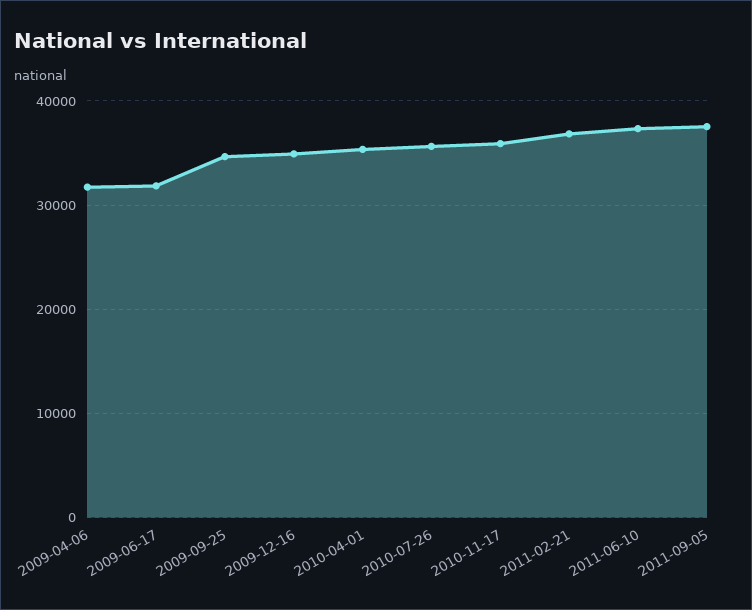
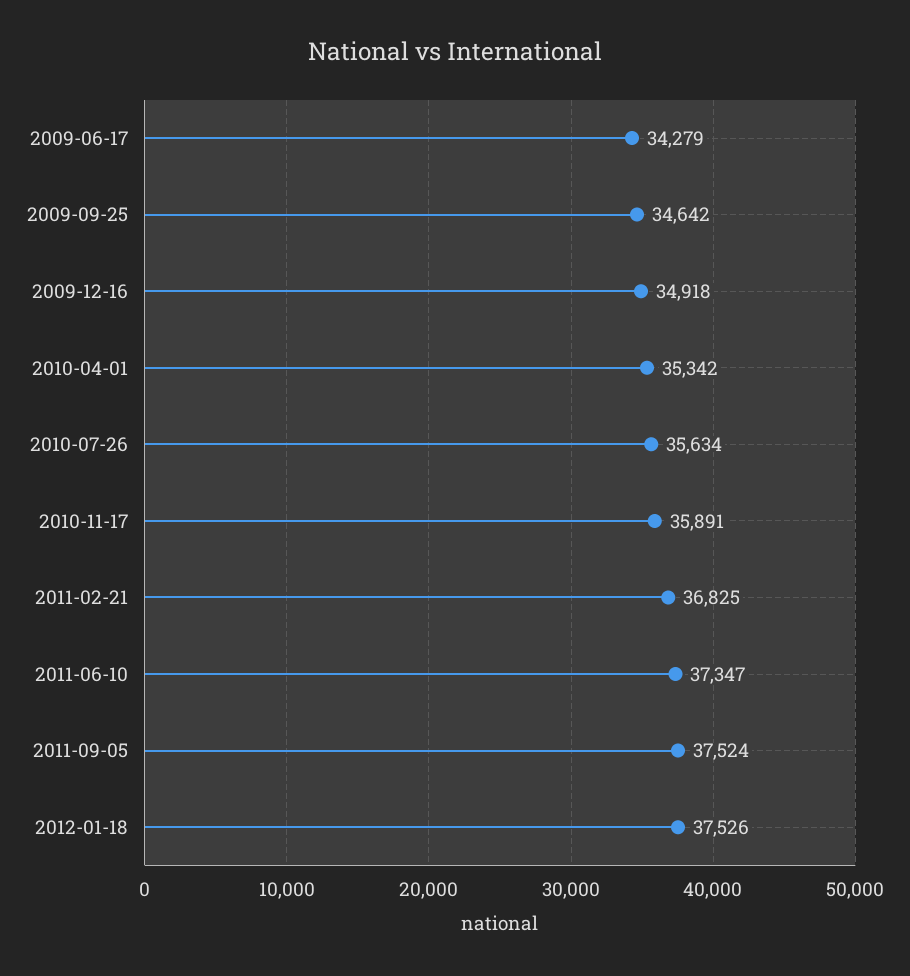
2009-04-06: 32000 -> none
2009-06-17: 32000 -> 34279
2012-01-18: none -> 37526

